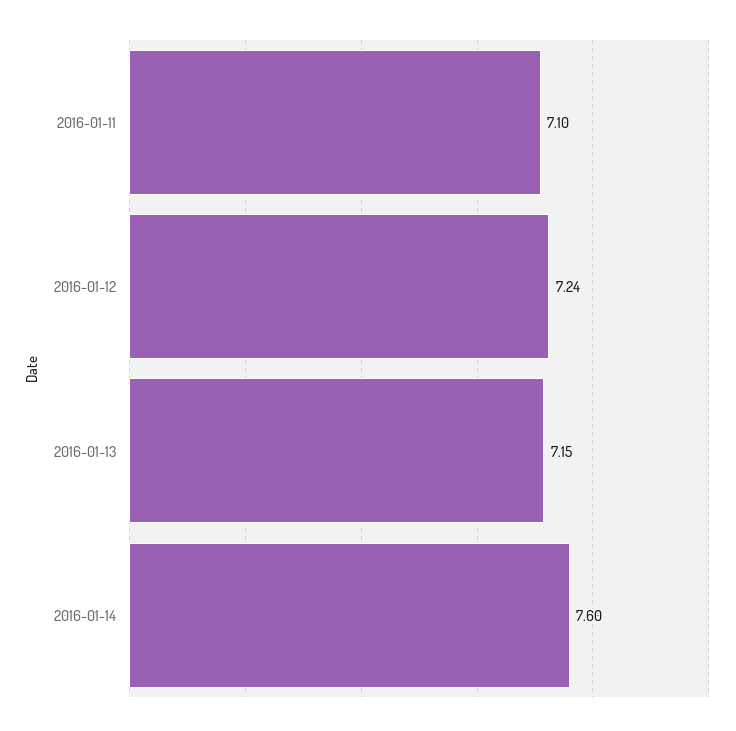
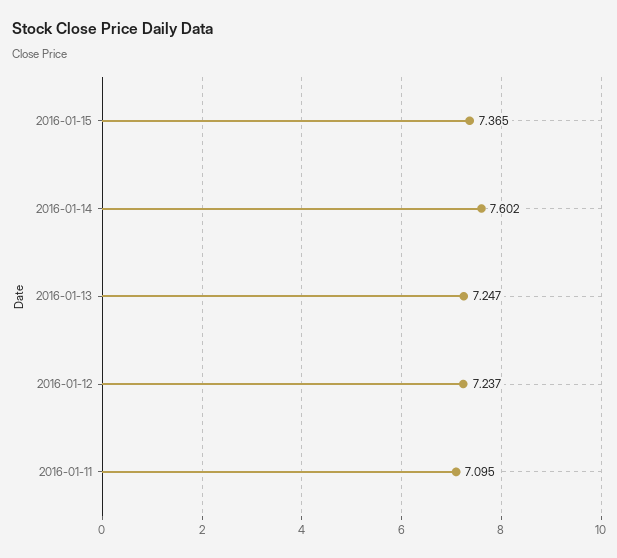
2016-01-13: 7.15 -> 7.247
2016-01-15: none -> 7.365

